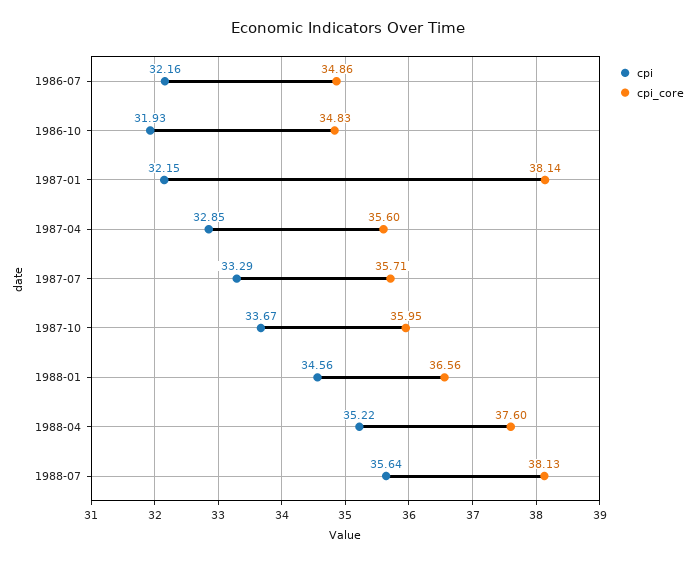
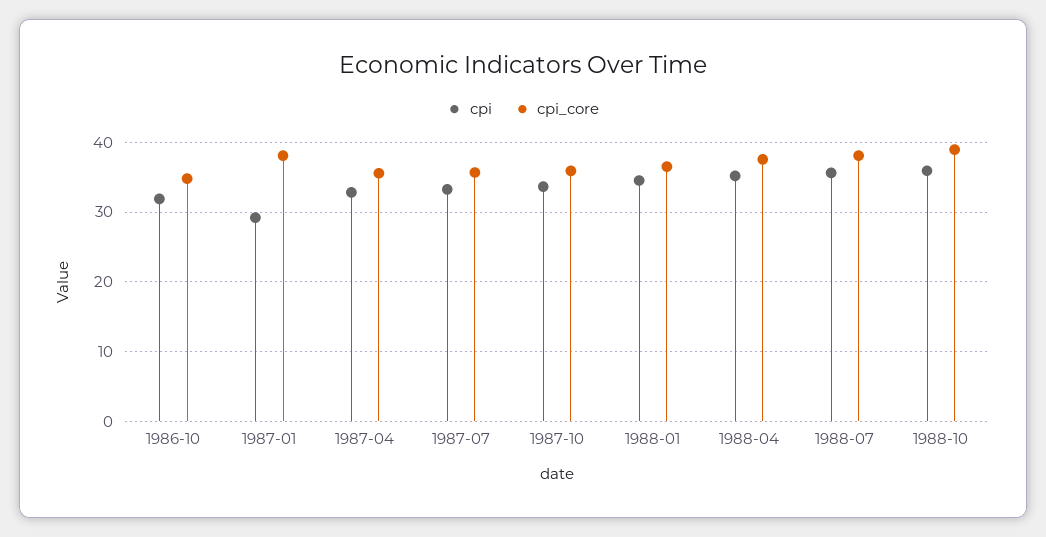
cpi, 1986-07: 32.16 -> none
cpi_core, 1986-07: 34.86 -> none
cpi, 1987-01: 32.15 -> 29
cpi, 1988-10: none -> 36
cpi_core, 1988-10: none -> 39

